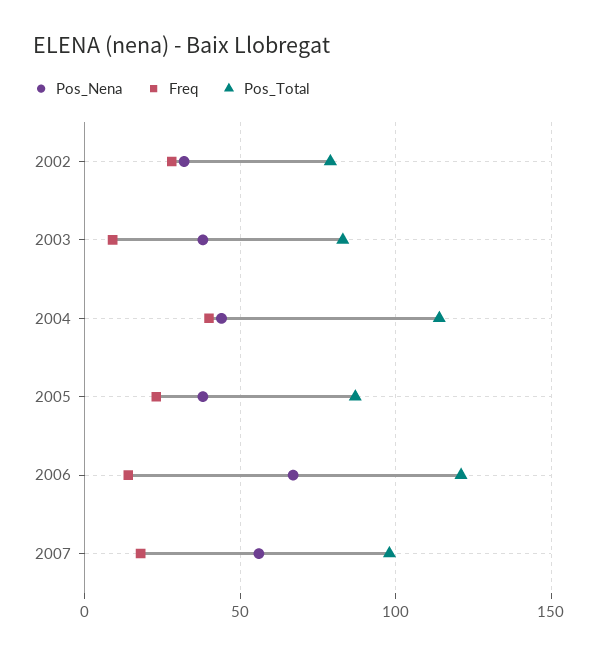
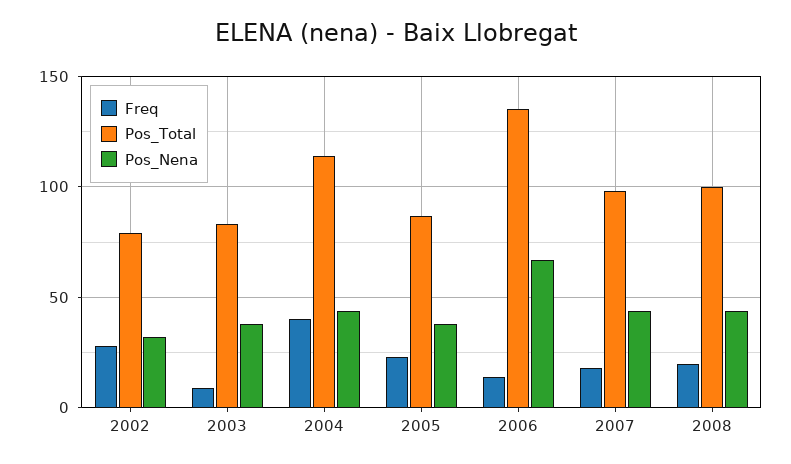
Pos_Total, 2006: 120 -> 135
Pos_Nena, 2007: 55 -> 45
Freq, 2008: none -> 20
Pos_Total, 2008: none -> 100
Pos_Nena, 2008: none -> 45

